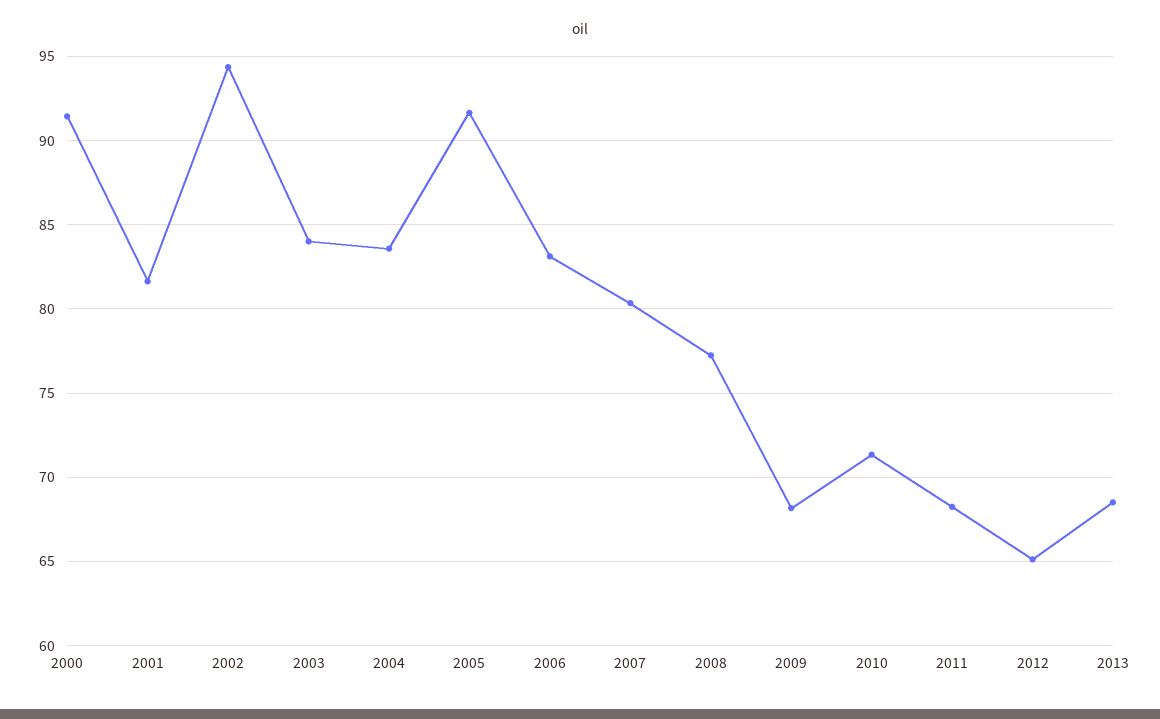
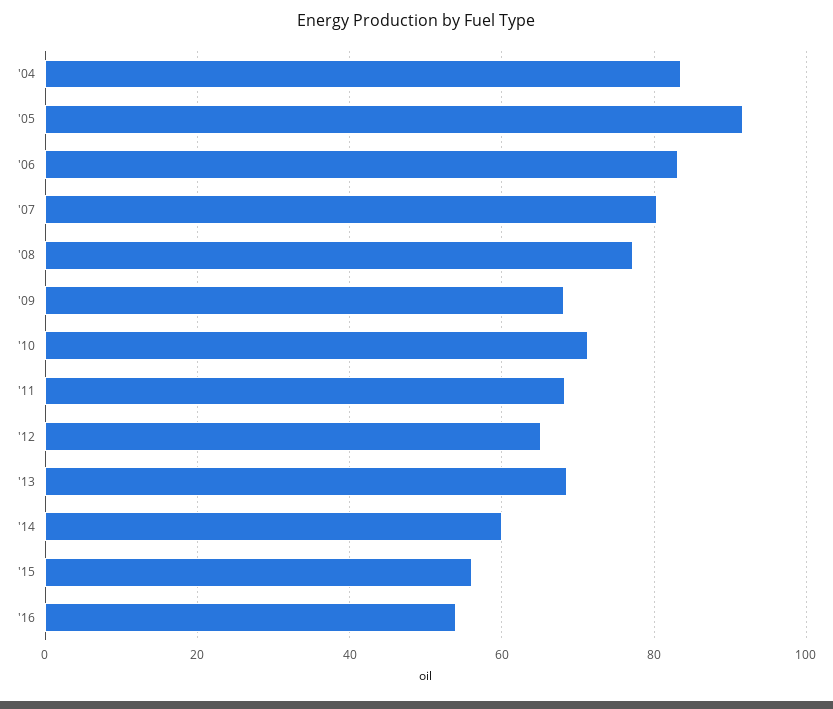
2000: 91.5 -> none
2001: 81.5 -> none
2002: 94.5 -> none
2003: 84 -> none
'14: none -> 60
'15: none -> 56
'16: none -> 54

